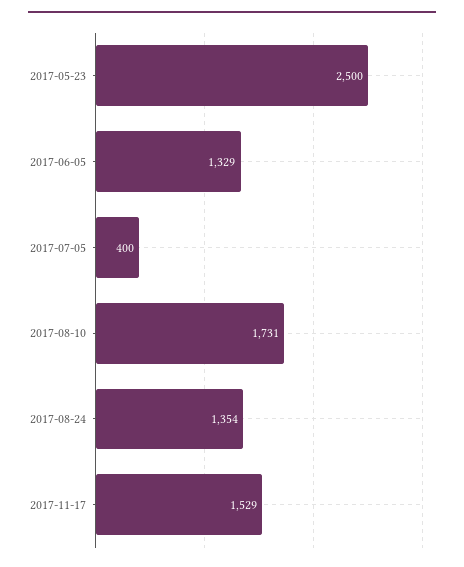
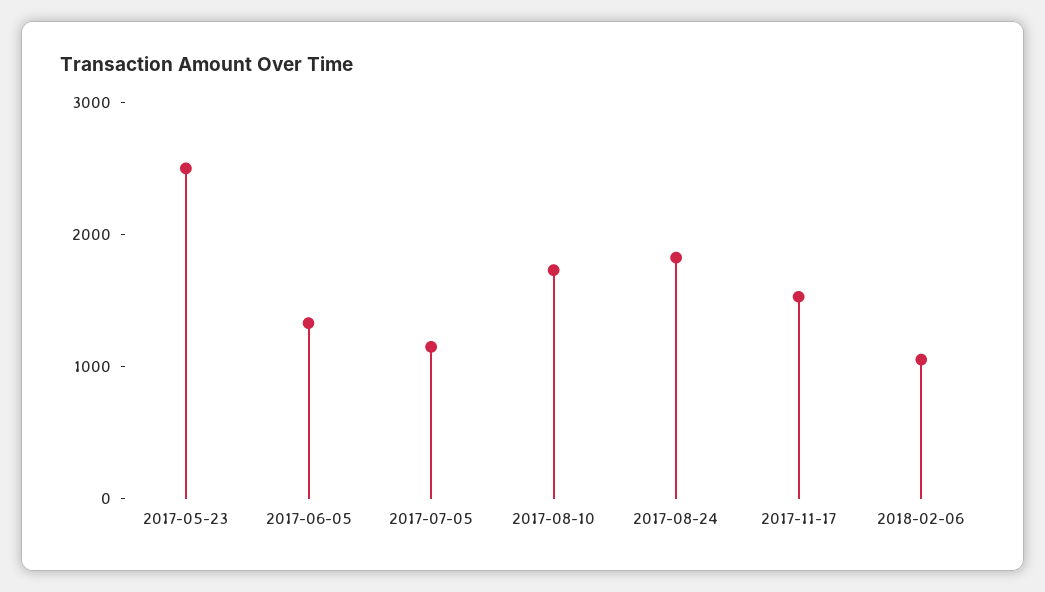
2017-07-05: 400 -> 1200
2017-08-24: 1354 -> 1800
2018-02-06: none -> 1000

